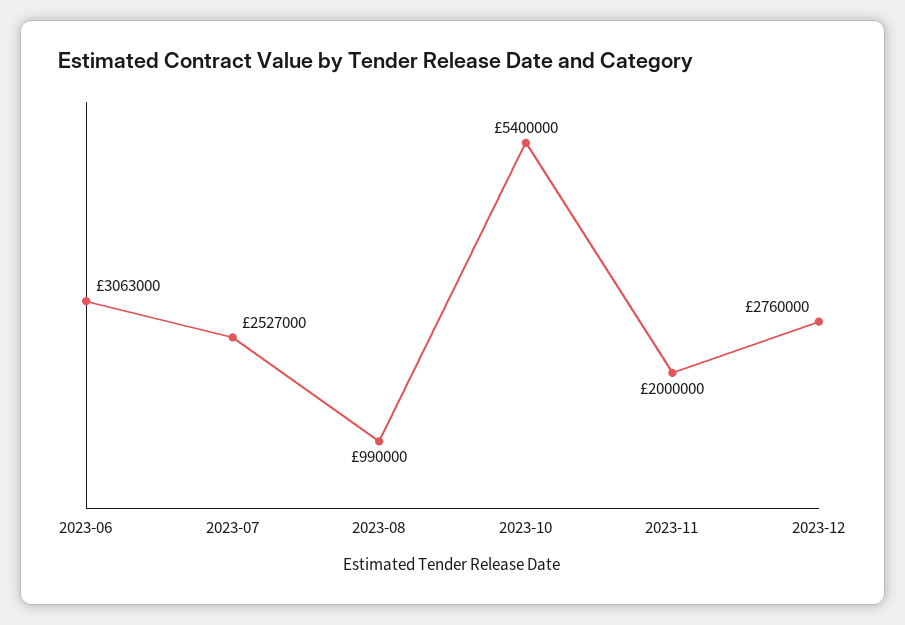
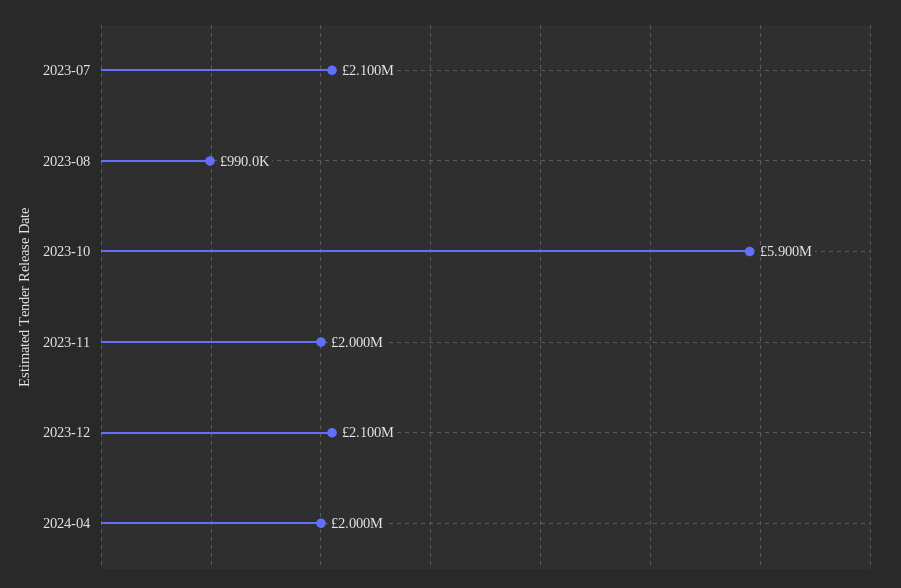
2023-06: 3063000 -> none
2023-07: 2527000 -> 2100000
2023-10: 5400000 -> 5900000
2023-12: 2760000 -> 2100000
2024-04: none -> 2000000

